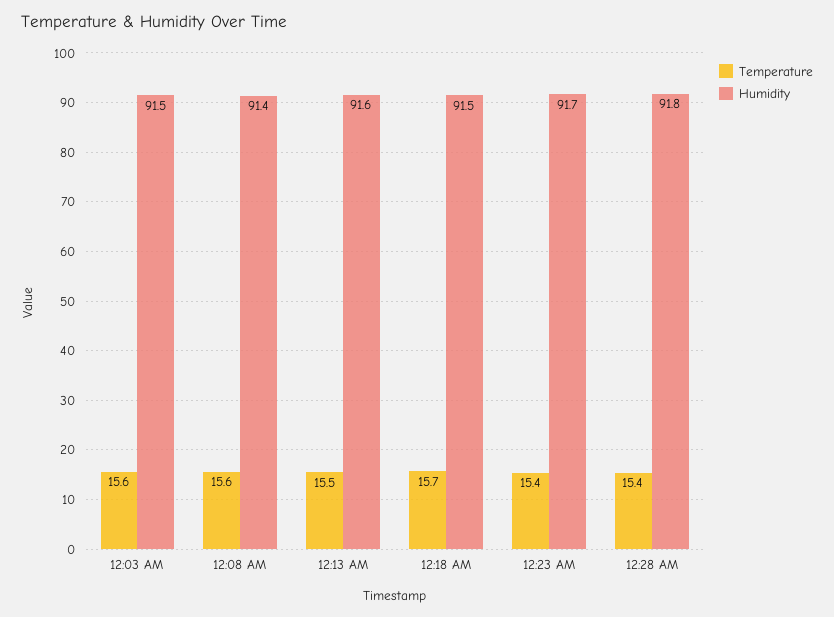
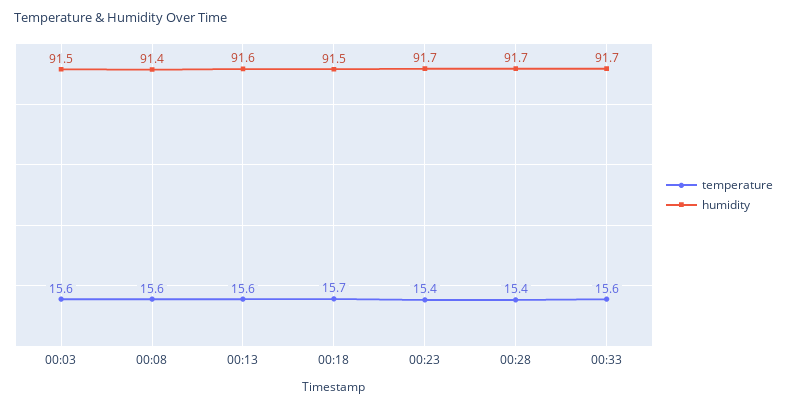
Temperature, 12:13 AM: 15.5 -> 15.6
Humidity, 12:28 AM: 91.8 -> 91.7
Temperature, 00:33: none -> 15.6
Humidity, 00:33: none -> 91.7

